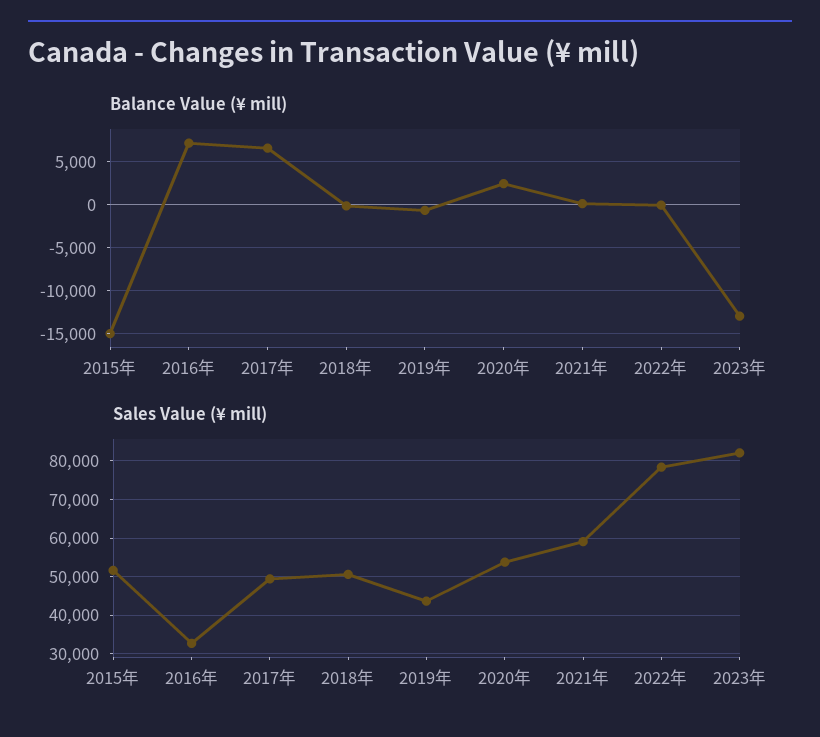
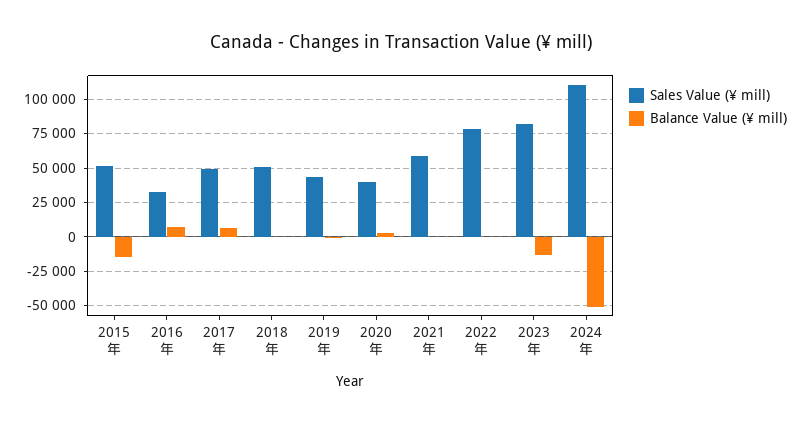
Sales Value (¥ mill), 2020年: 54000 -> 40000
Sales Value (¥ mill), 2024年: none -> 110000
Balance Value (¥ mill), 2024年: none -> -50000

